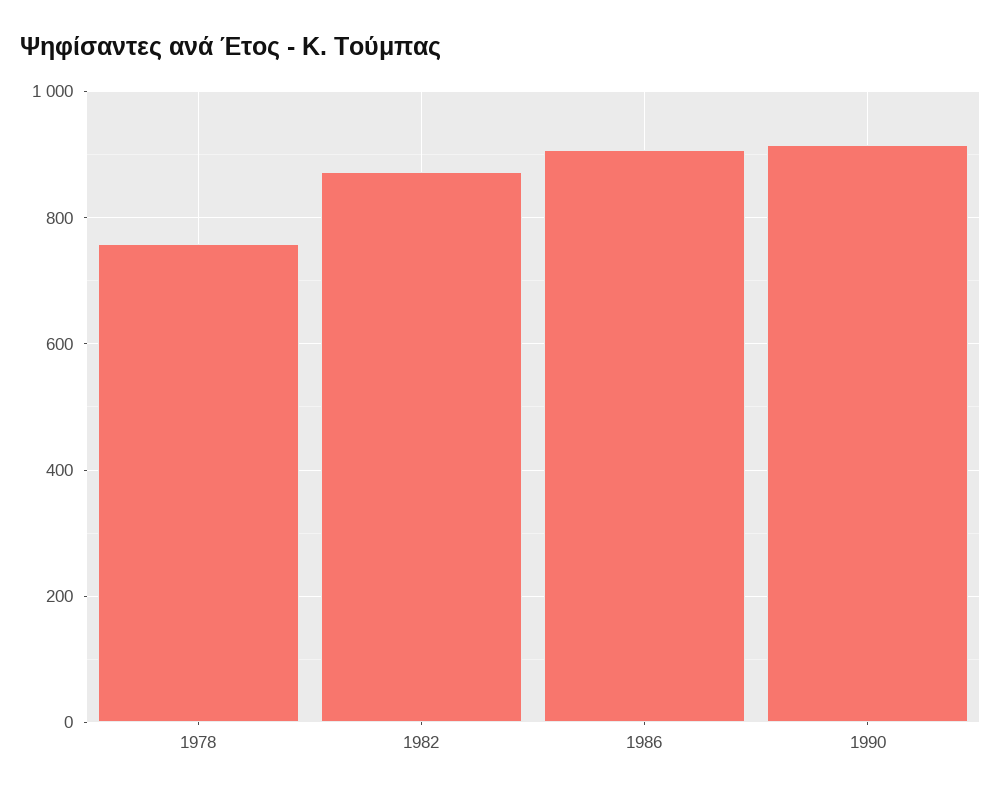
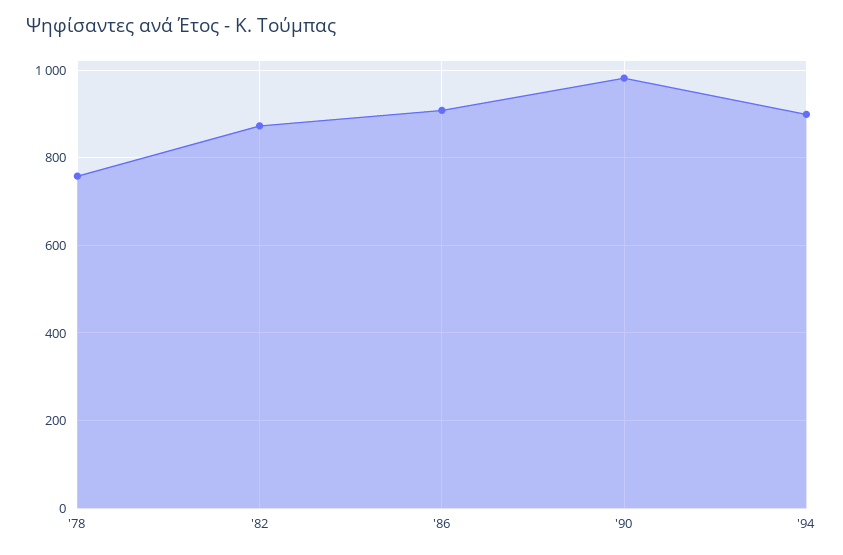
1990: 920 -> 980
'94: none -> 900

